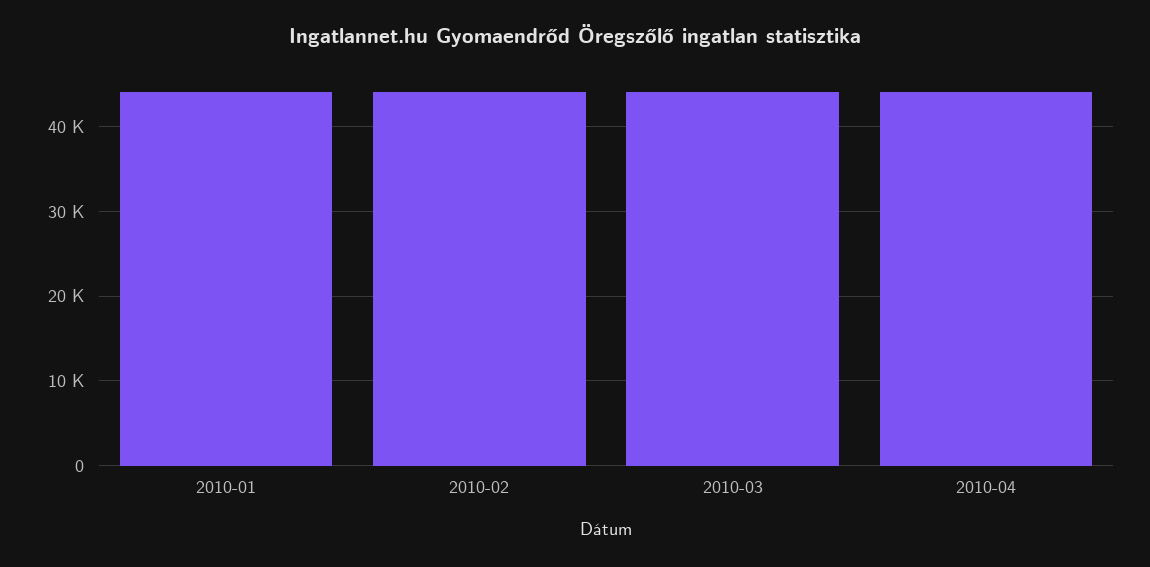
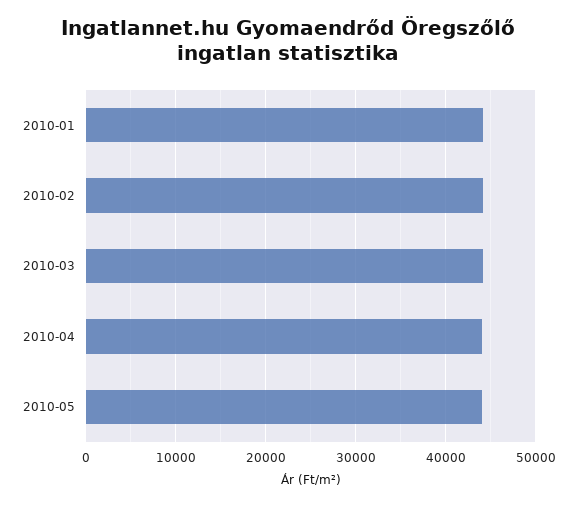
2010-05: none -> 44000

